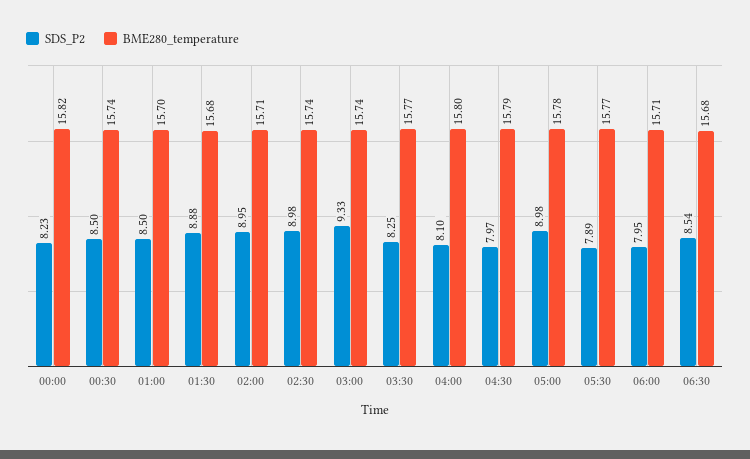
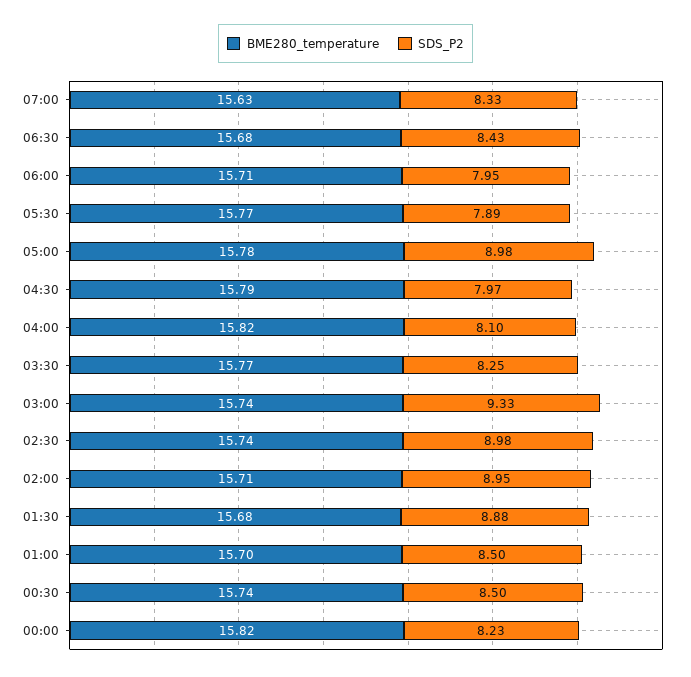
BME280_temperature, 04:00: 15.8 -> 15.82
SDS_P2, 06:30: 8.54 -> 8.43
BME280_temperature, 07:00: none -> 15.63
SDS_P2, 07:00: none -> 8.33

